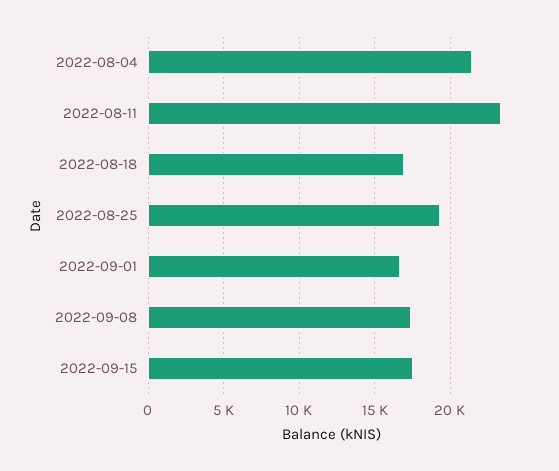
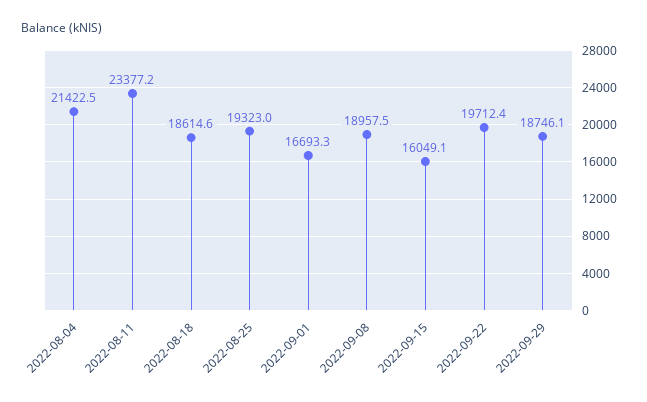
2022-08-18: 17000 -> 18614.6
2022-09-08: 17500 -> 18957.5
2022-09-15: 17500 -> 16049.1
2022-09-22: none -> 19712.4
2022-09-29: none -> 18746.1

